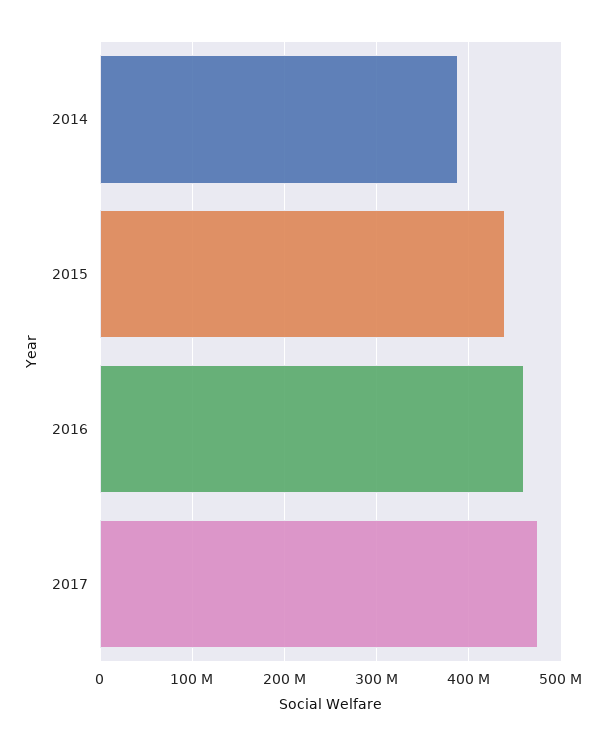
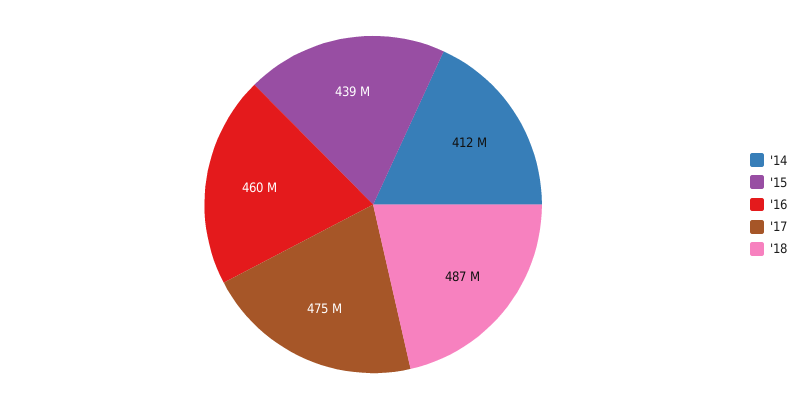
2014: 390000000 -> 412000000
'18: none -> 487000000

